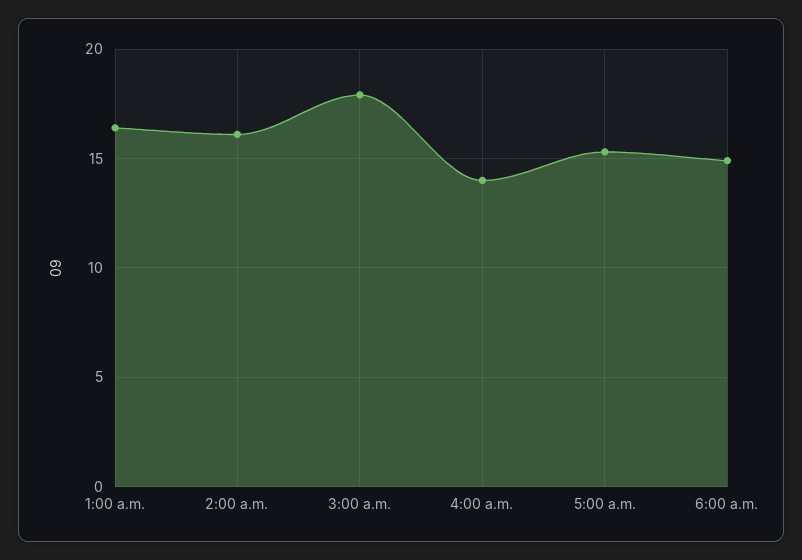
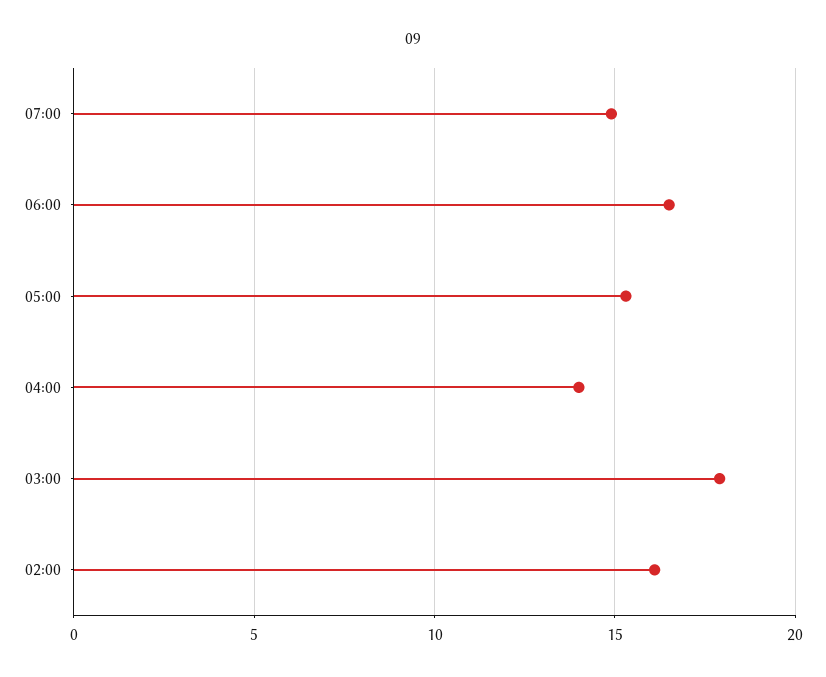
1:00 a.m.: 16.5 -> none
6:00 a.m.: 15 -> 16.5
07:00: none -> 15

